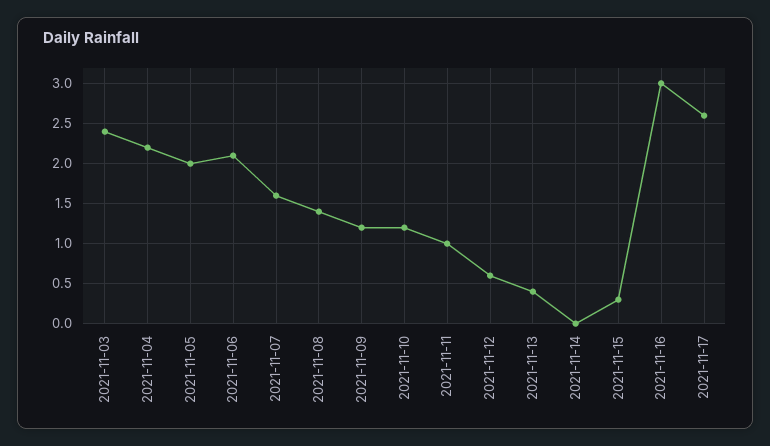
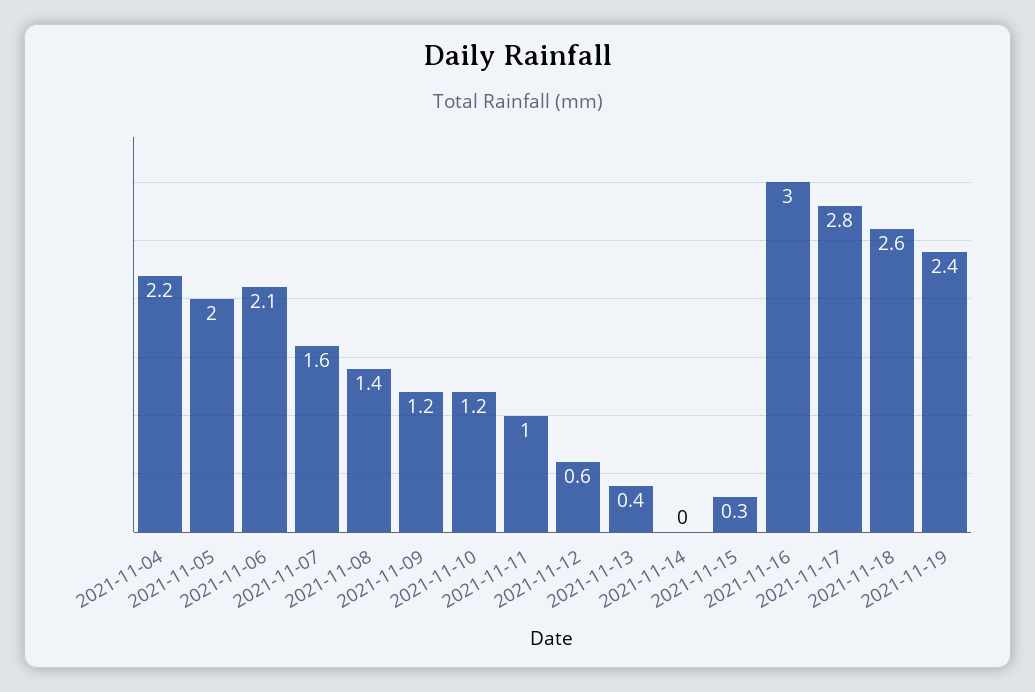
2021-11-03: 2.4 -> none
2021-11-17: 2.6 -> 2.8
2021-11-18: none -> 2.6
2021-11-19: none -> 2.4

